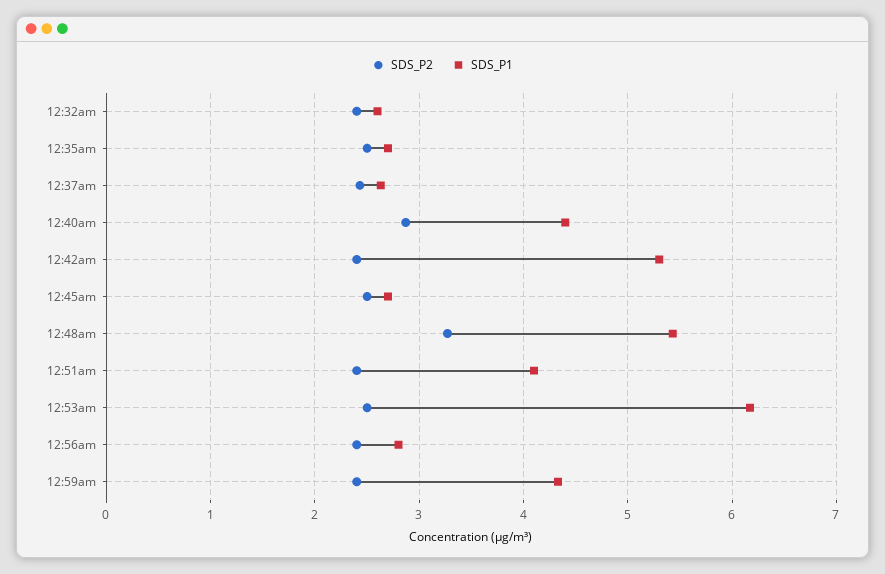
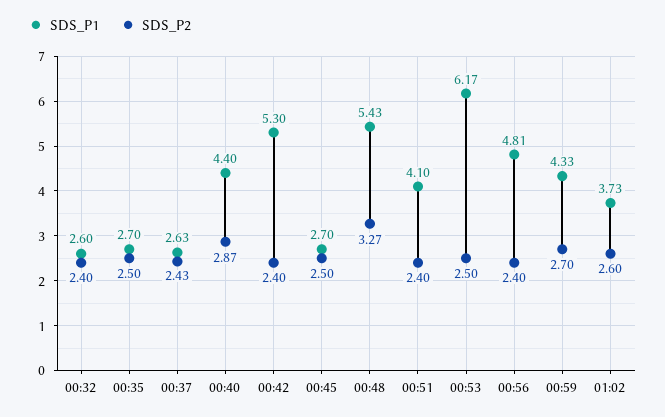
SDS_P1, 12:56am: 2.8 -> 4.81
SDS_P2, 12:59am: 2.4 -> 2.7
SDS_P1, 01:02: none -> 3.73
SDS_P2, 01:02: none -> 2.6

